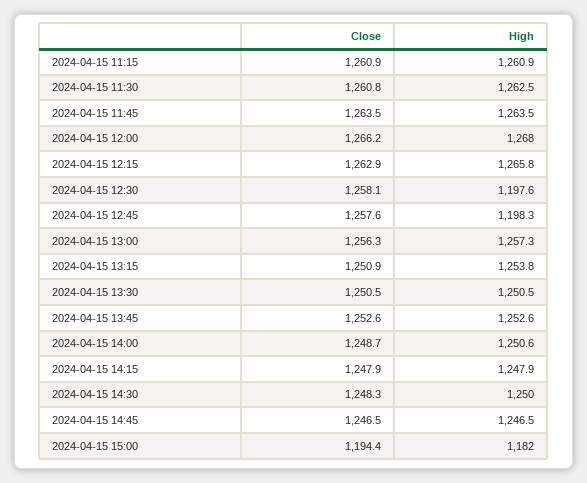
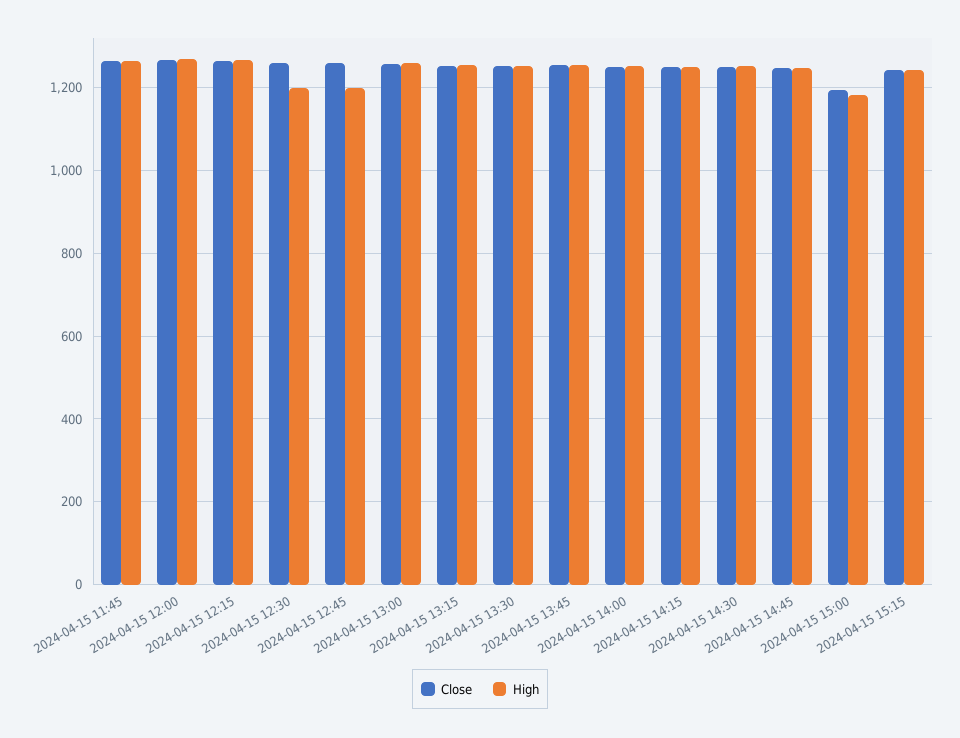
Close, 2024-04-15 11:15: 1260.9 -> none
High, 2024-04-15 11:15: 1260.9 -> none
Close, 2024-04-15 11:30: 1260.8 -> none
High, 2024-04-15 11:30: 1262.5 -> none
Close, 2024-04-15 15:15: none -> 1240
High, 2024-04-15 15:15: none -> 1240

